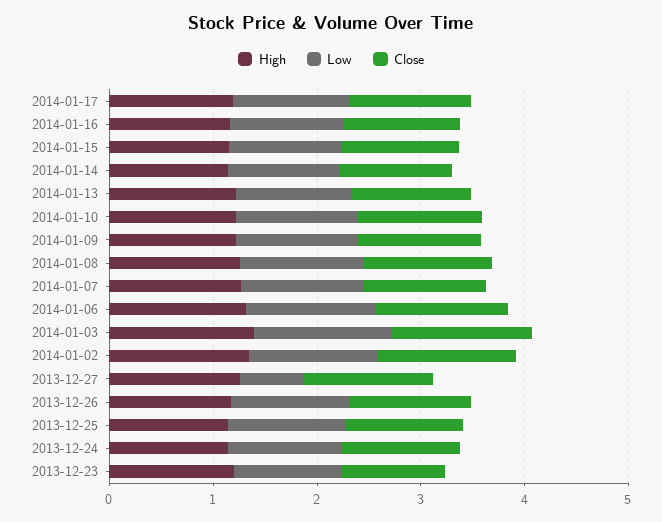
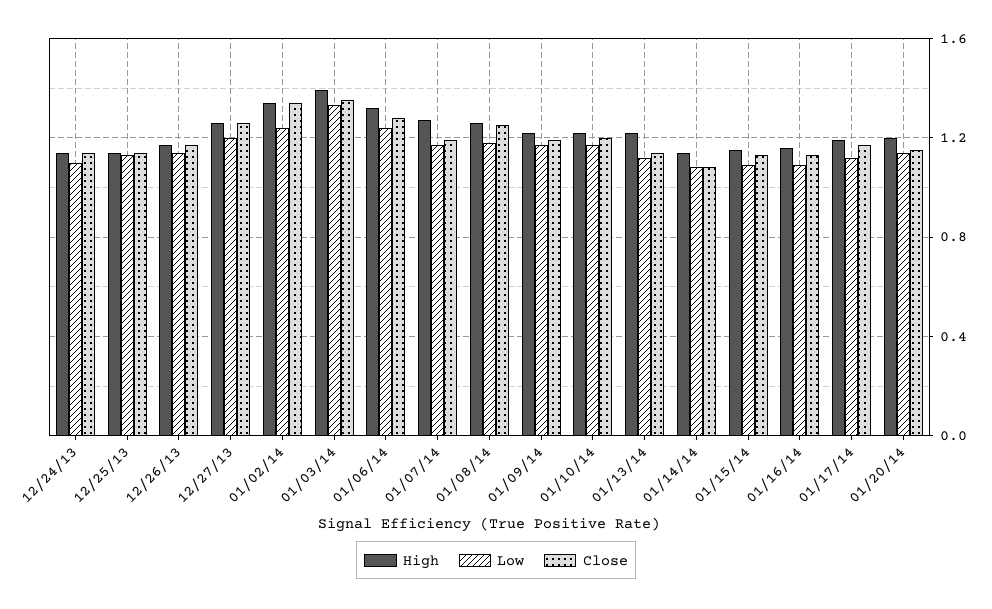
Low, 2013-12-27: 0.6 -> 1.2
High, 2013-12-23: 1.2 -> none
Low, 2013-12-23: 1 -> none
Close, 2013-12-23: 1 -> none
High, 01/20/14: none -> 1.2
Low, 01/20/14: none -> 1.15
Close, 01/20/14: none -> 1.15

